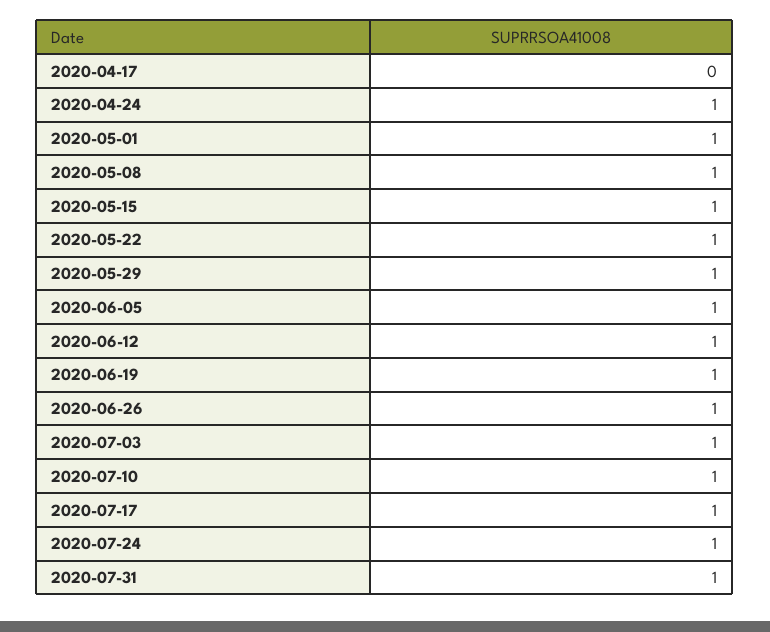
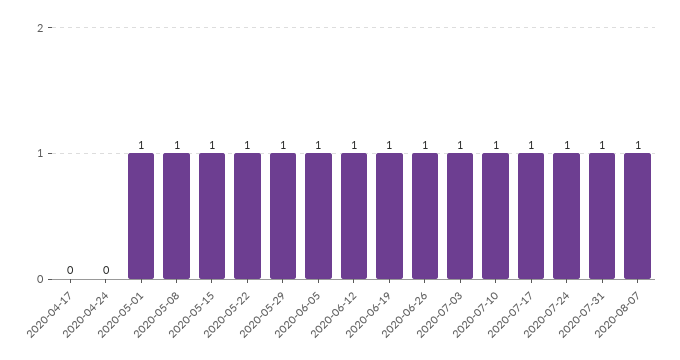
2020-04-24: 1 -> 0
2020-08-07: none -> 1

